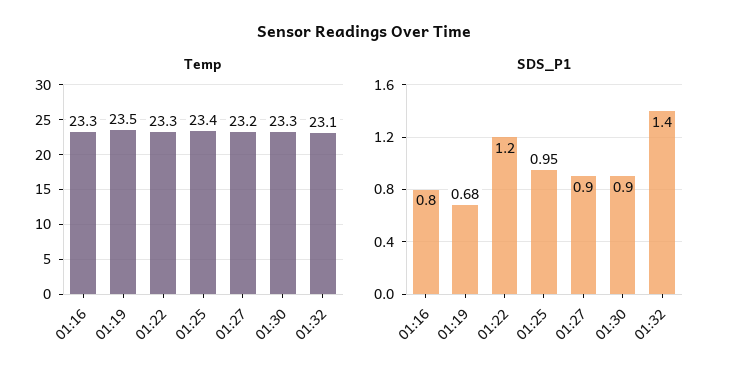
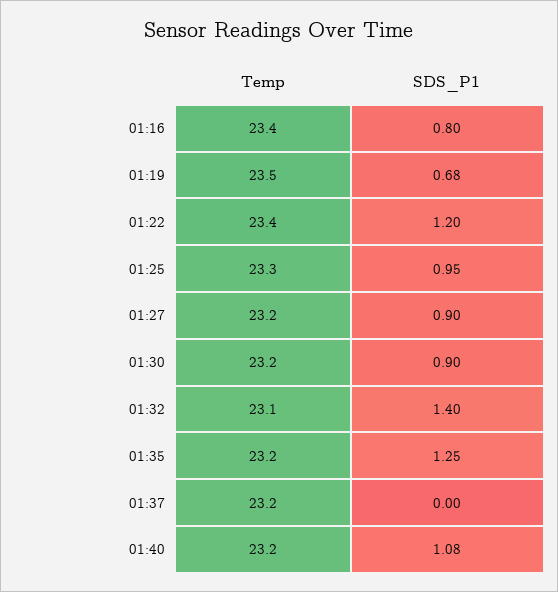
Temp, 01:16: 23.3 -> 23.4
Temp, 01:22: 23.3 -> 23.4
Temp, 01:25: 23.4 -> 23.3
Temp, 01:30: 23.3 -> 23.2
Temp, 01:35: none -> 23.2
SDS_P1, 01:35: none -> 1.25
Temp, 01:37: none -> 23.2
SDS_P1, 01:37: none -> 0
Temp, 01:40: none -> 23.2
SDS_P1, 01:40: none -> 1.08

